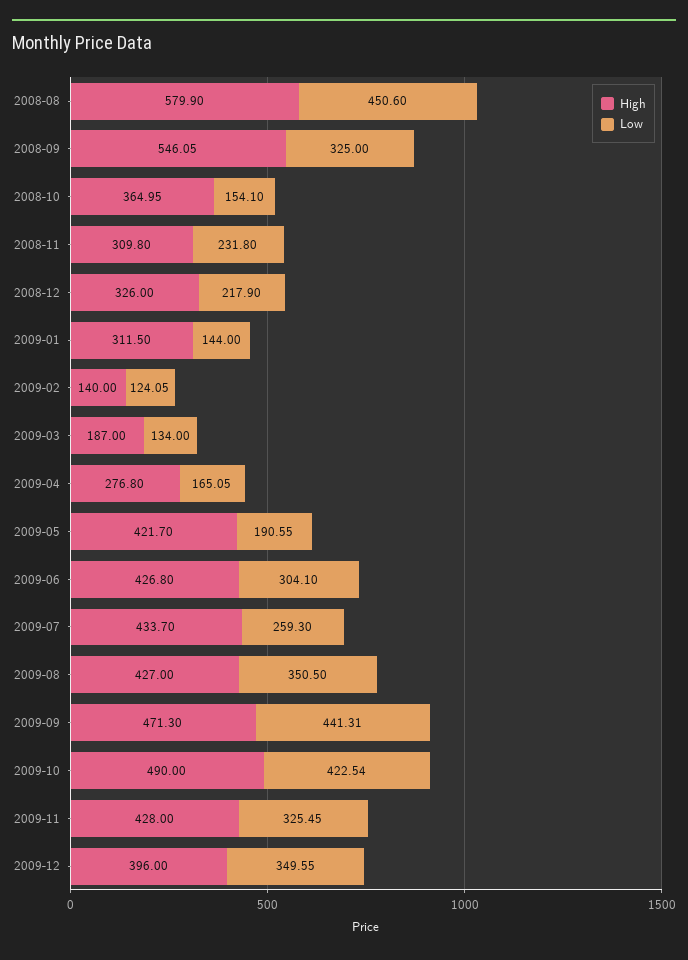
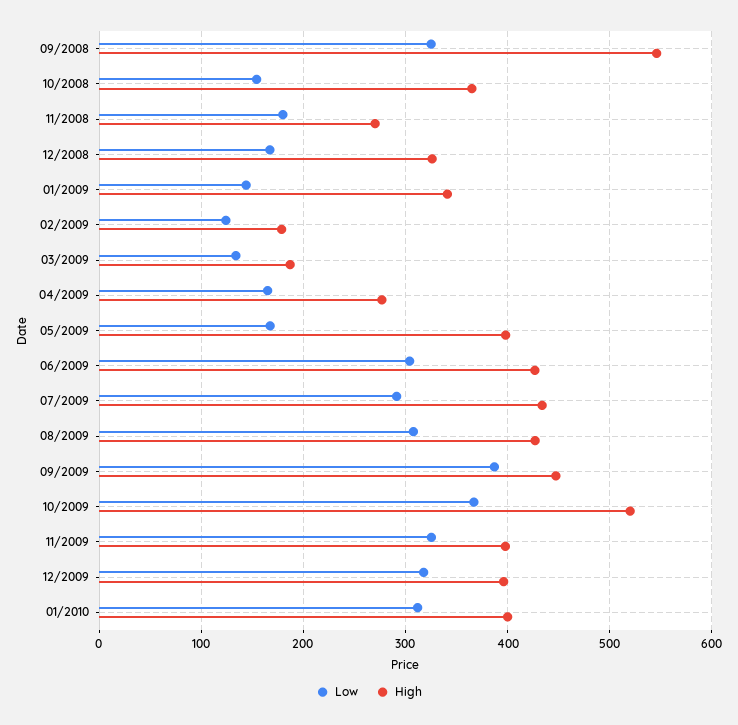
High, 2008-08: 579.9 -> none
Low, 2008-08: 450.6 -> none
High, 2008-11: 309.8 -> 270
Low, 2008-11: 231.8 -> 180
Low, 2008-12: 217.9 -> 170
High, 2009-01: 311.5 -> 340
High, 2009-02: 140 -> 180
High, 2009-05: 421.7 -> 400
Low, 2009-05: 190.55 -> 170
Low, 2009-07: 259.3 -> 290
Low, 2009-08: 350.5 -> 310
High, 2009-09: 471.3 -> 450
Low, 2009-09: 441.31 -> 390
High, 2009-10: 490 -> 520
Low, 2009-10: 422.54 -> 370
High, 2009-11: 428 -> 400
Low, 2009-12: 349.55 -> 320
Low, 01/2010: none -> 310
High, 01/2010: none -> 400

